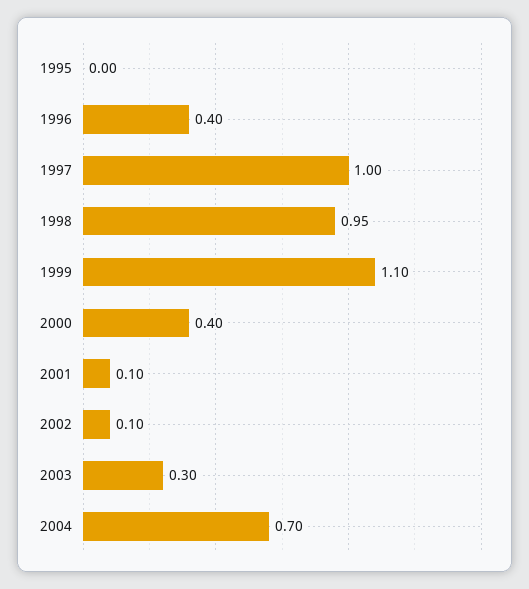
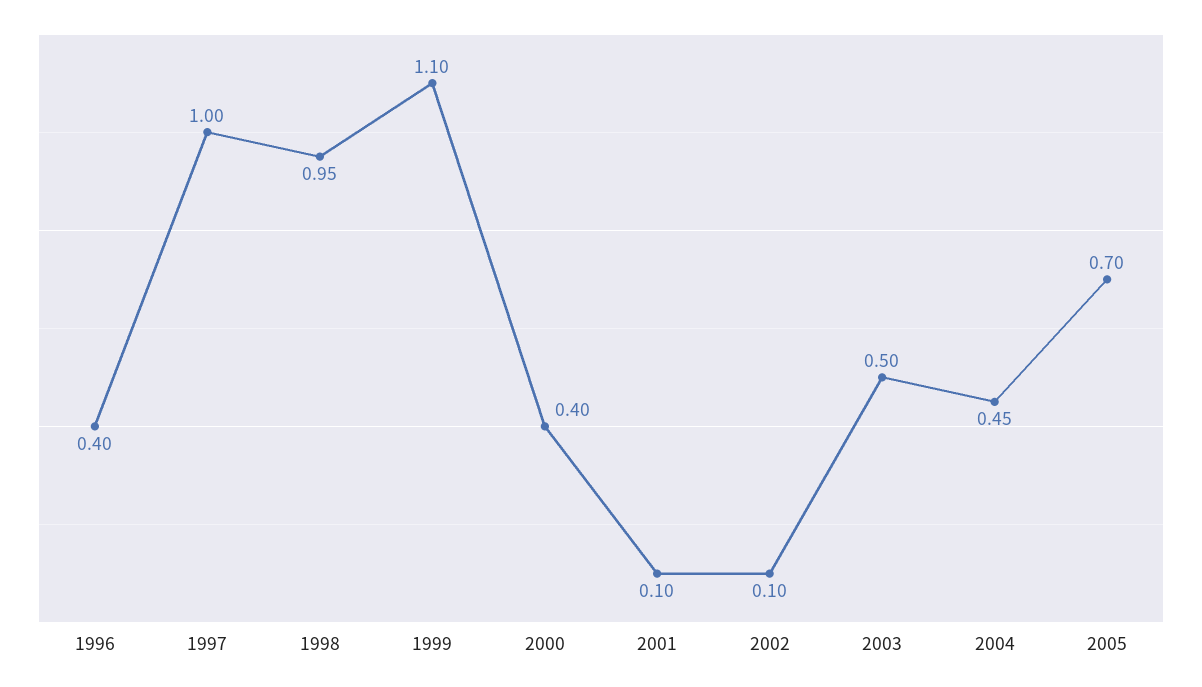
1995: 0 -> none
2003: 0.3 -> 0.5
2004: 0.7 -> 0.45
2005: none -> 0.7

